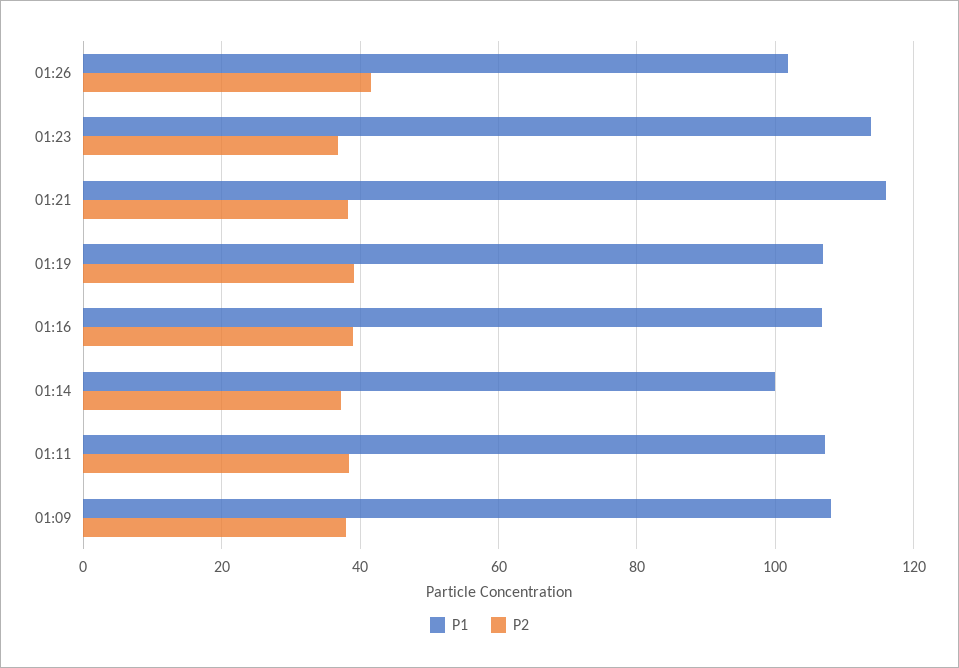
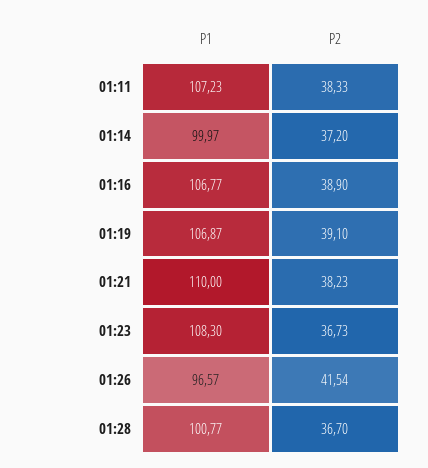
P1, 01:26: 102 -> 96.57
P1, 01:23: 114 -> 108.3
P1, 01:21: 116 -> 110
P1, 01:09: 108 -> none
P2, 01:09: 38 -> none
P1, 01:28: none -> 100.77
P2, 01:28: none -> 36.7

